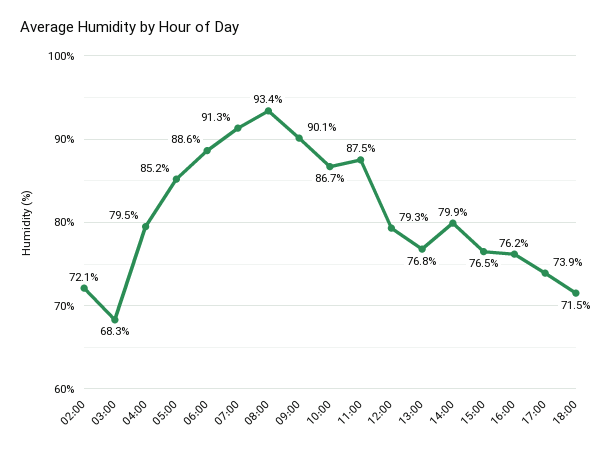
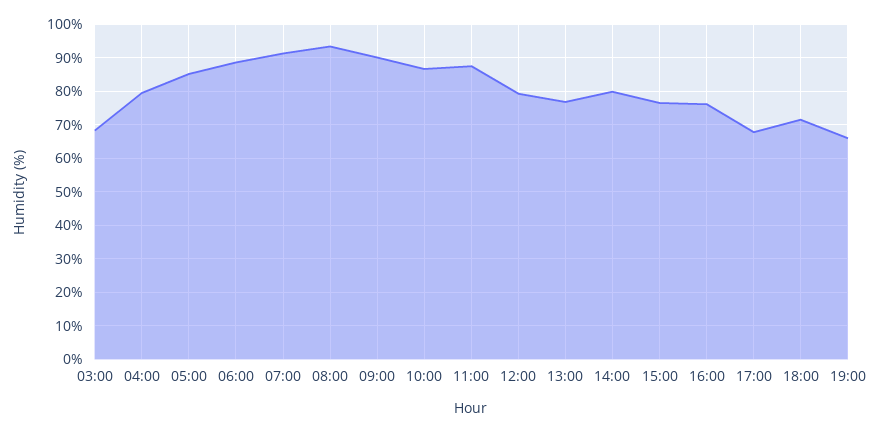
02:00: 72.1 -> none
17:00: 73.9 -> 68
19:00: none -> 66

